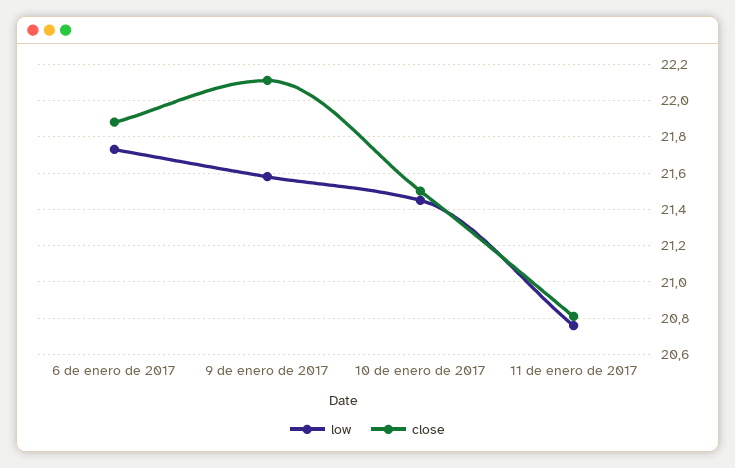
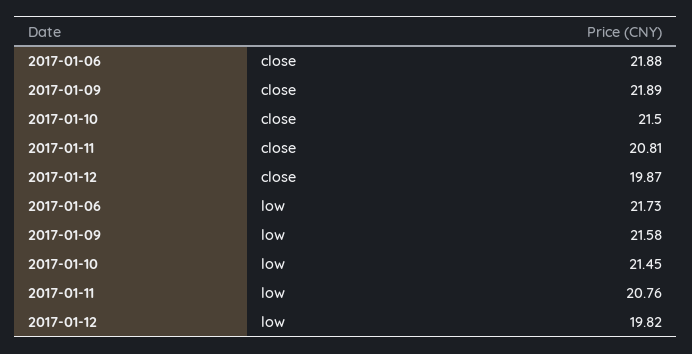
close, 9 de enero de 2017: 22.1 -> 21.89
close, 2017-01-12: none -> 19.87
low, 2017-01-12: none -> 19.82

